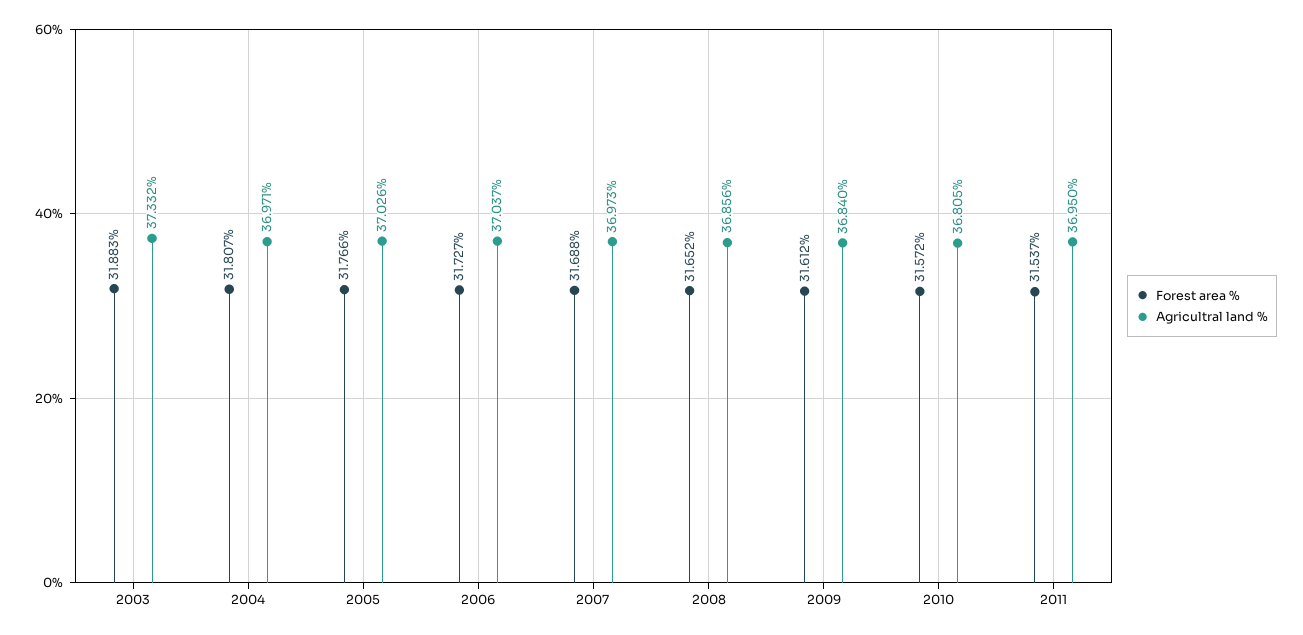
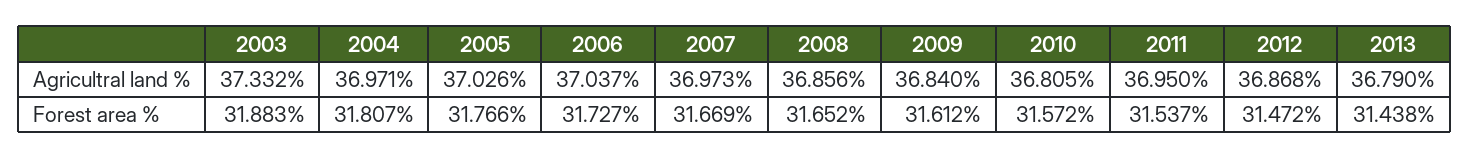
Forest area %, 2007: 31.688 -> 31.669
Agricultral land %, 2012: none -> 36.868
Agricultral land %, 2013: none -> 36.79
Forest area %, 2012: none -> 31.472
Forest area %, 2013: none -> 31.438

